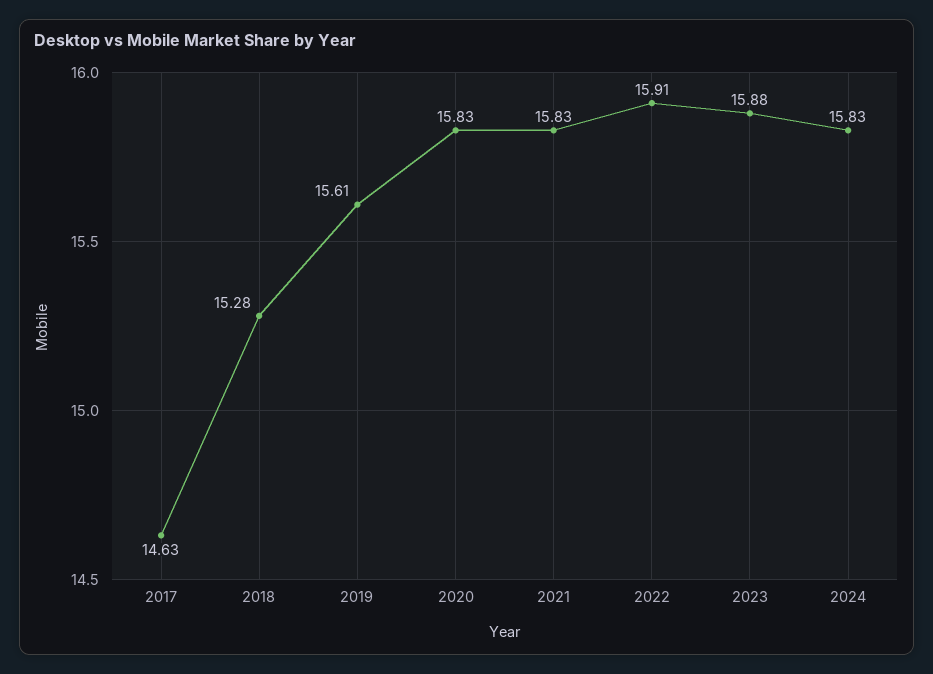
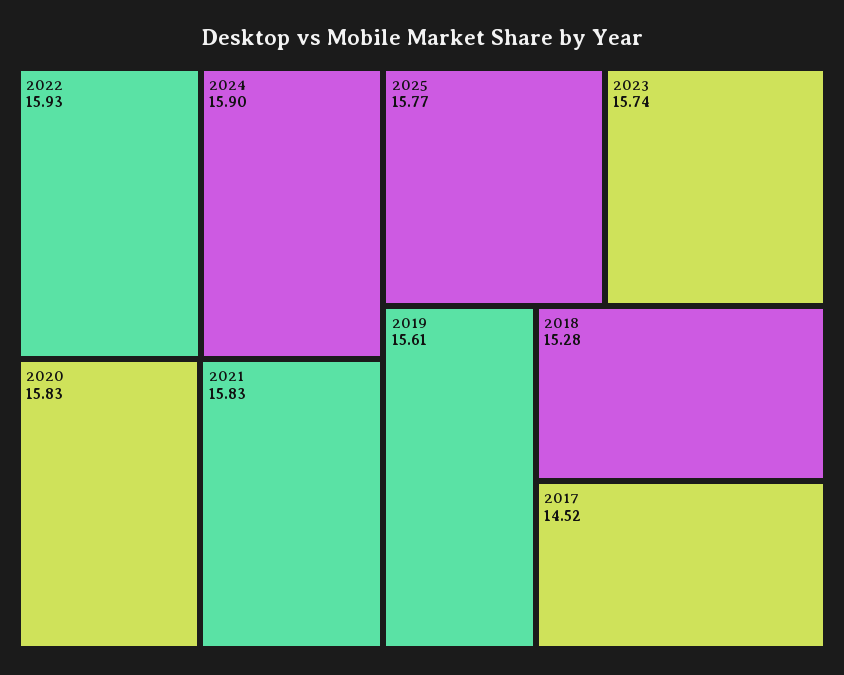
2017: 14.63 -> 14.52
2022: 15.91 -> 15.93
2023: 15.88 -> 15.74
2024: 15.83 -> 15.9
2025: none -> 15.77

